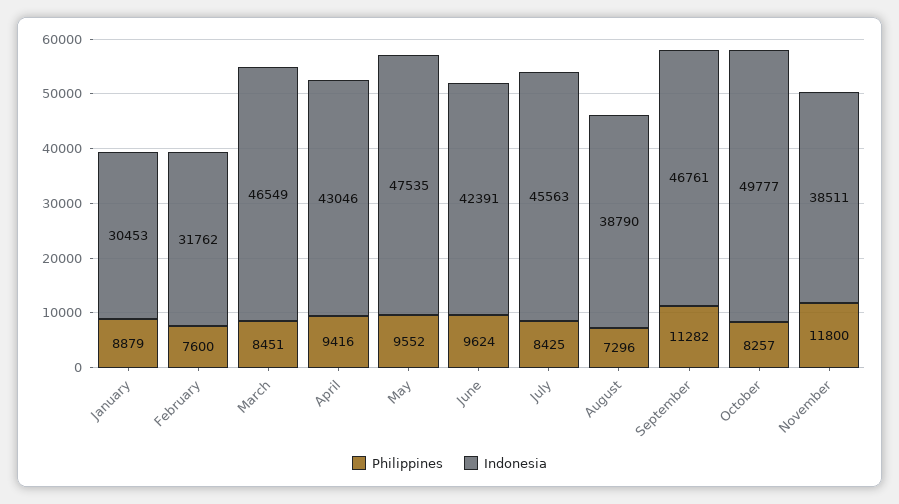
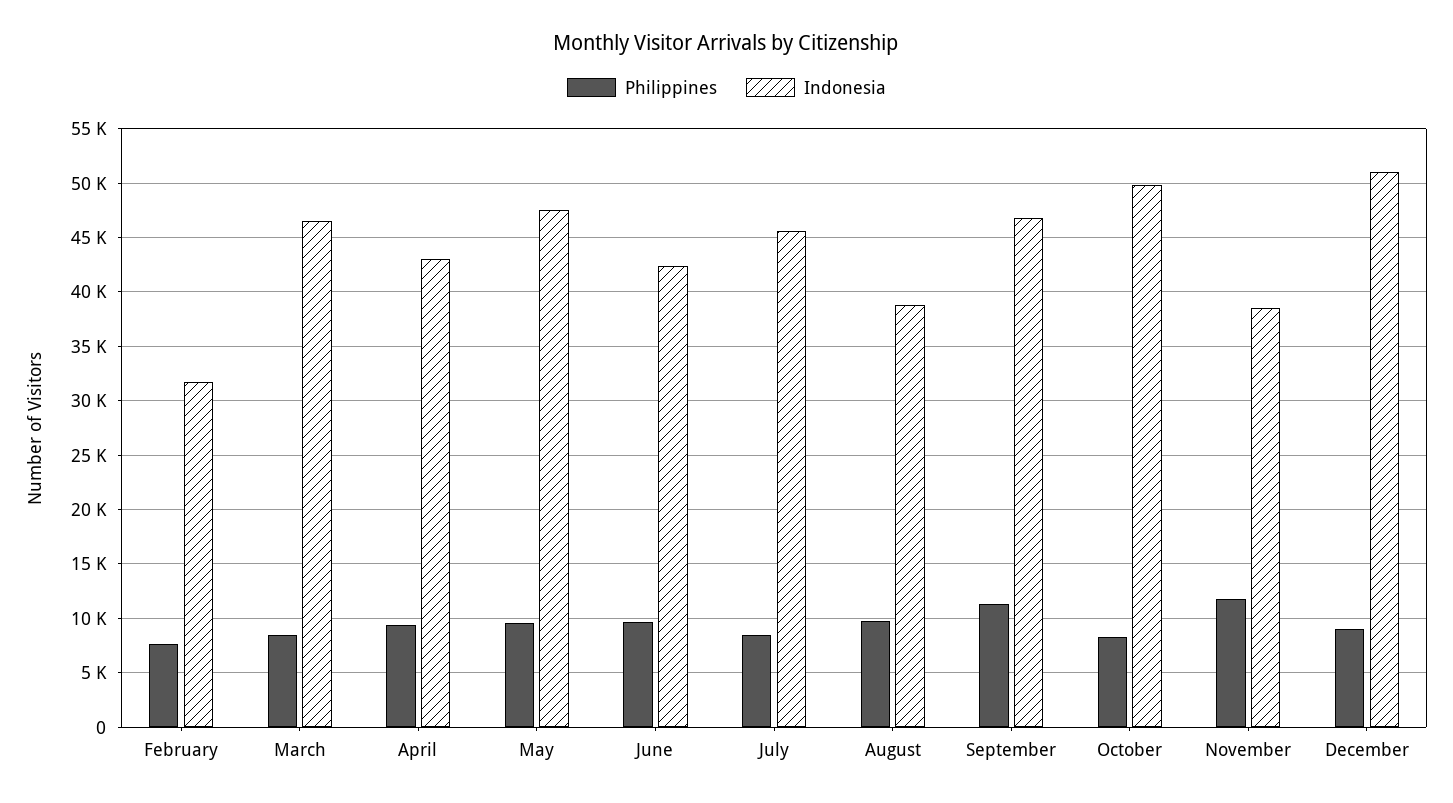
Philippines, January: 8879 -> none
Indonesia, January: 30453 -> none
Philippines, August: 7296 -> 10000
Philippines, December: none -> 9000
Indonesia, December: none -> 51000

